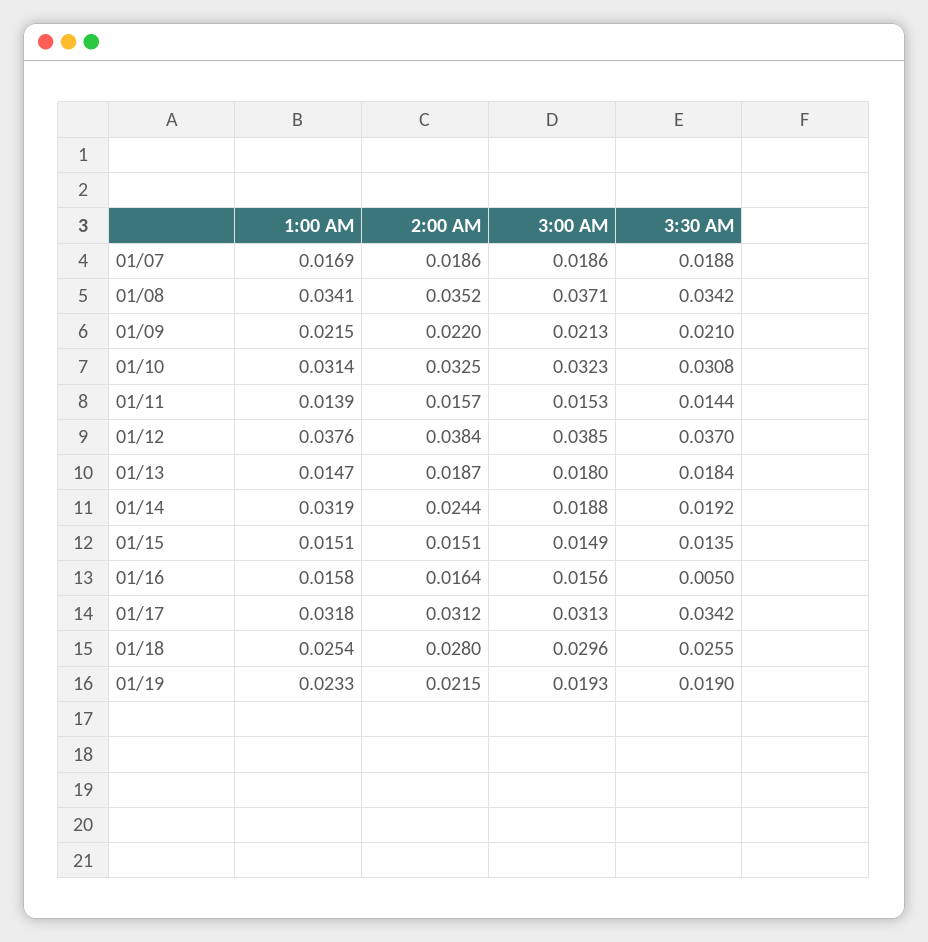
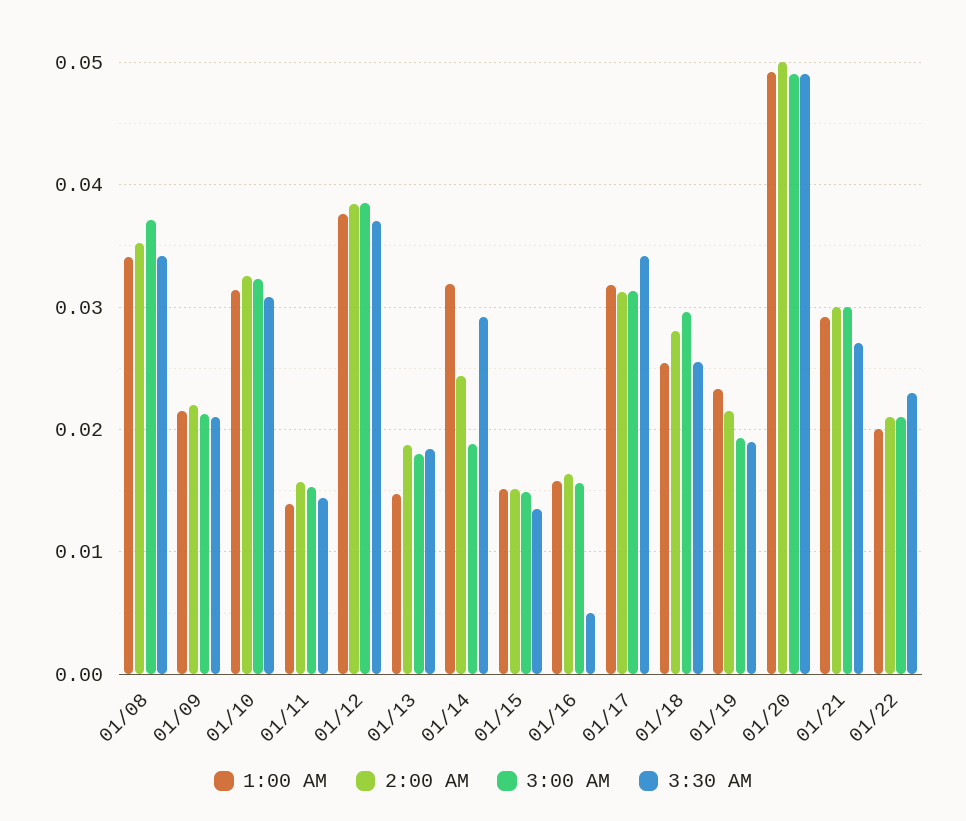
1:00 AM, 01/07: 0.0169 -> none
2:00 AM, 01/07: 0.0186 -> none
3:00 AM, 01/07: 0.0186 -> none
3:30 AM, 01/07: 0.0188 -> none
3:30 AM, 01/14: 0.0192 -> 0.029
1:00 AM, 01/20: none -> 0.049
2:00 AM, 01/20: none -> 0.05
3:00 AM, 01/20: none -> 0.049
3:30 AM, 01/20: none -> 0.049
1:00 AM, 01/21: none -> 0.029
2:00 AM, 01/21: none -> 0.03
3:00 AM, 01/21: none -> 0.03
3:30 AM, 01/21: none -> 0.027
1:00 AM, 01/22: none -> 0.02
2:00 AM, 01/22: none -> 0.021
3:00 AM, 01/22: none -> 0.021
3:30 AM, 01/22: none -> 0.023

